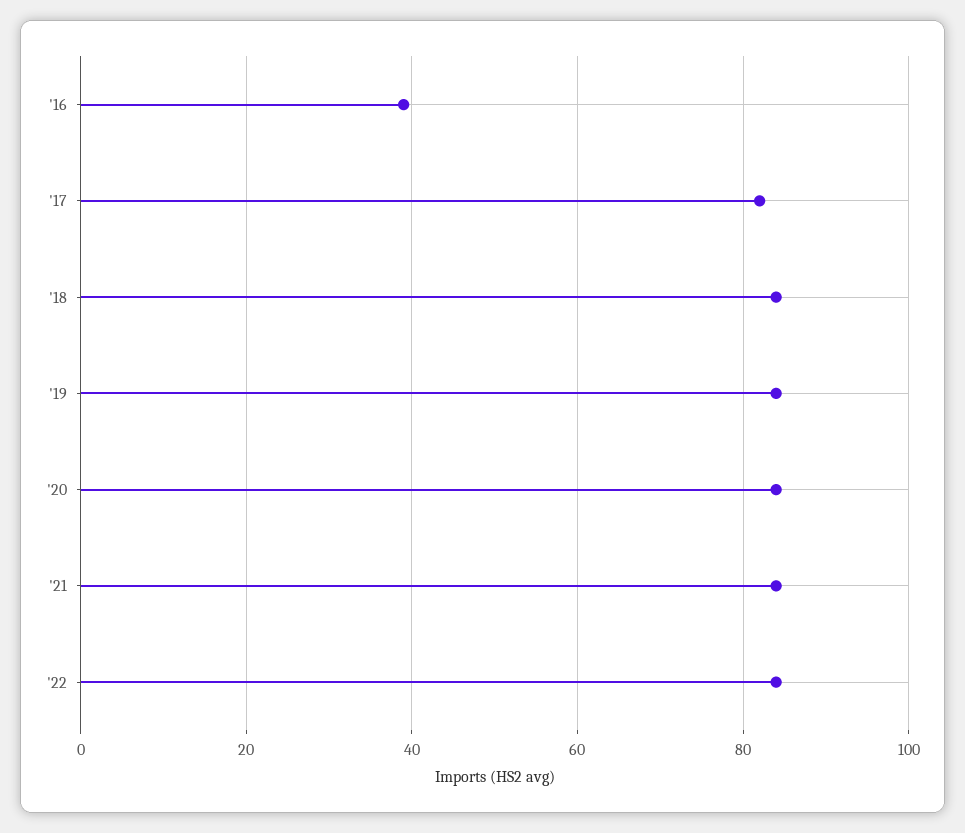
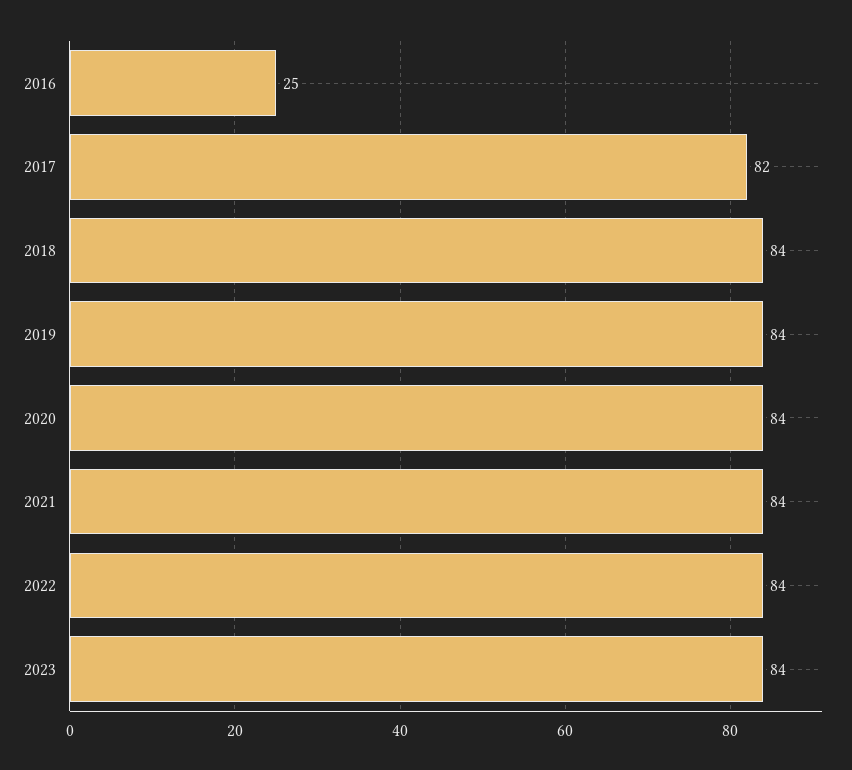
'16: 40 -> 25
2023: none -> 84

